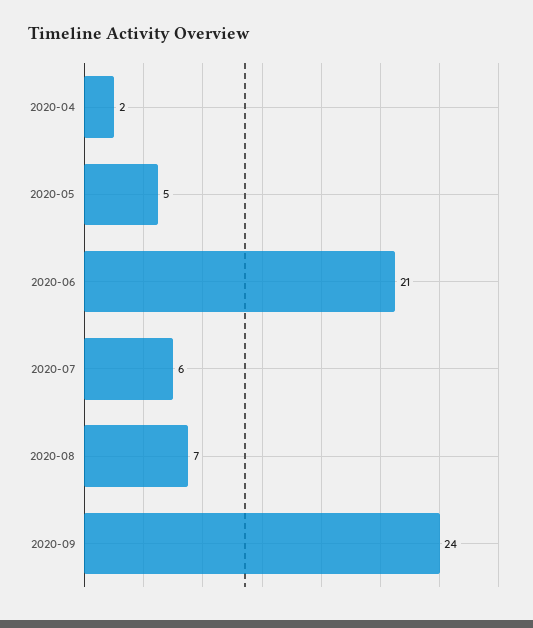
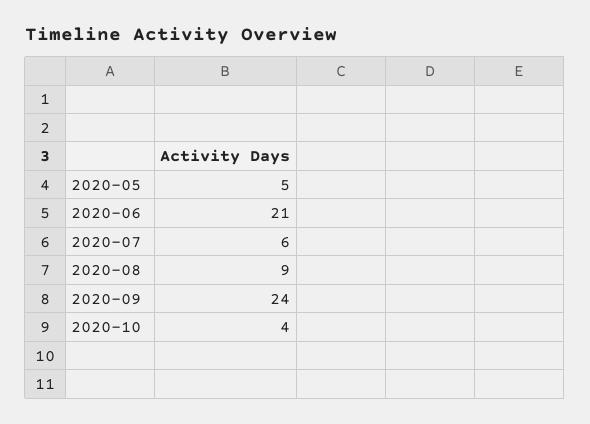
2020-04: 2 -> none
2020-08: 7 -> 9
2020-10: none -> 4

